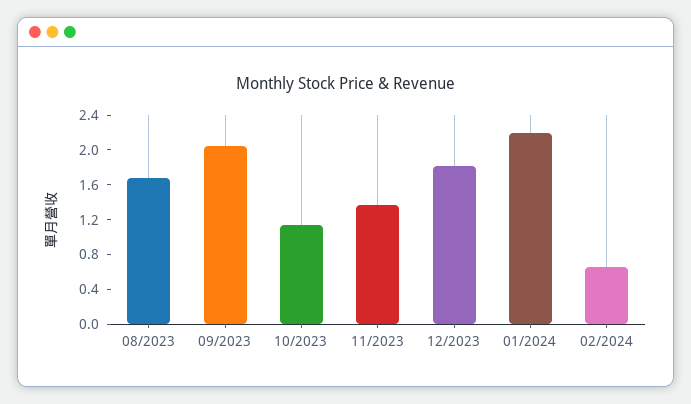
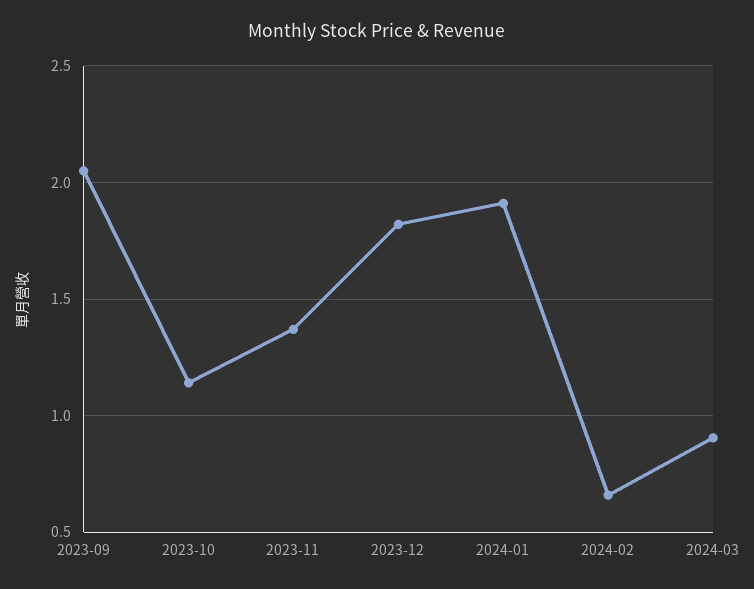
08/2023: 1.7 -> none
01/2024: 2.2 -> 1.9
2024-03: none -> 0.9

